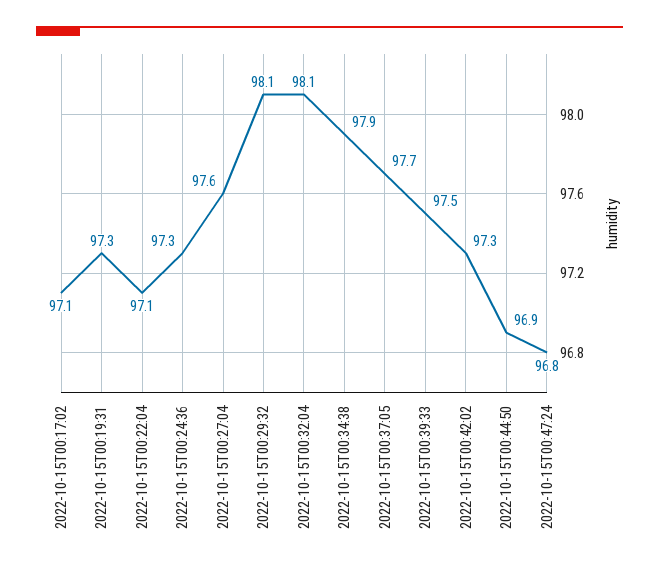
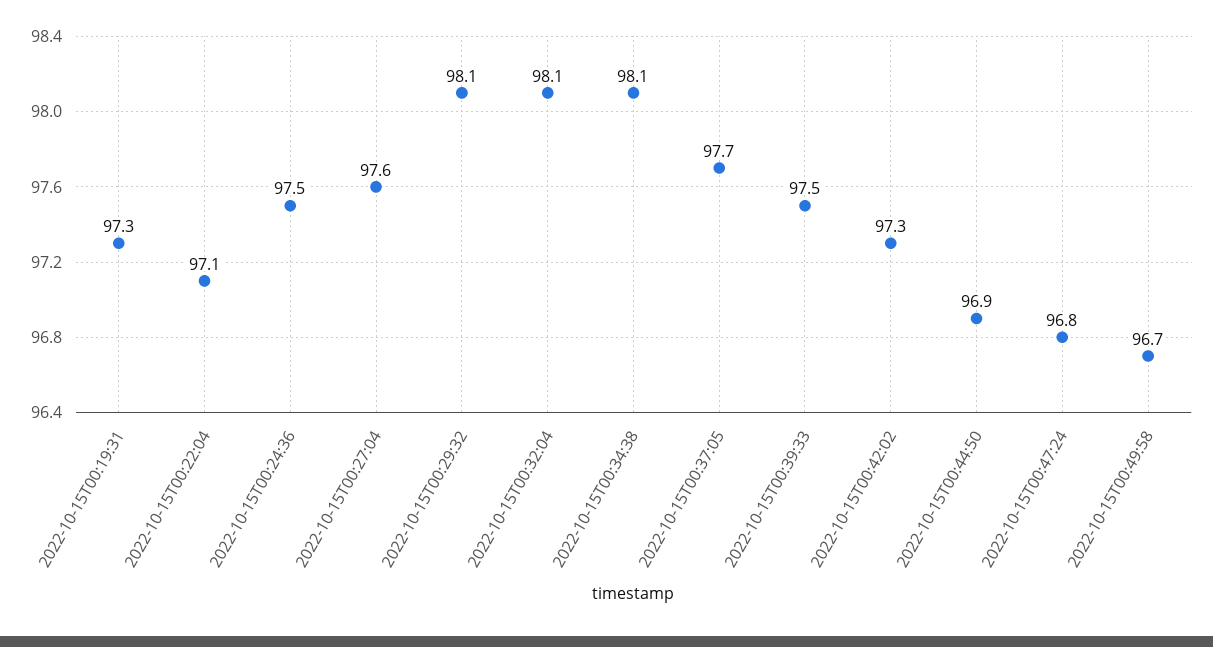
2022-10-15T00:17:02: 97.1 -> none
2022-10-15T00:24:36: 97.3 -> 97.5
2022-10-15T00:34:38: 97.9 -> 98.1
2022-10-15T00:49:58: none -> 96.7

